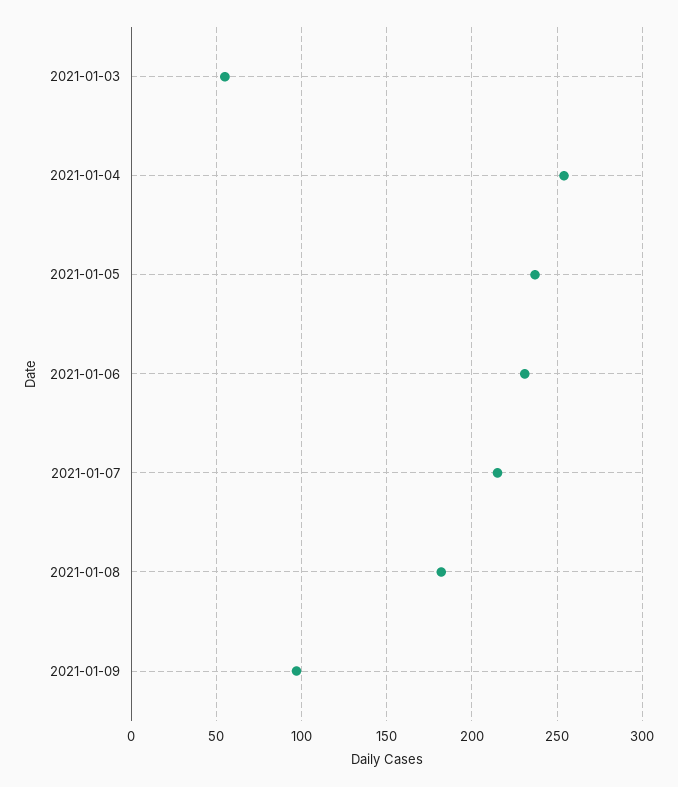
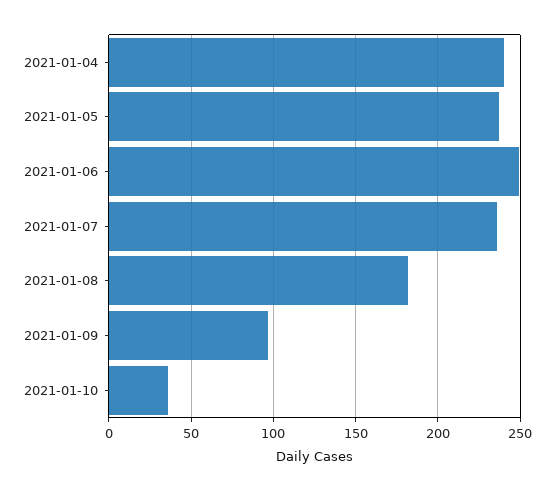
2021-01-03: 55 -> none
2021-01-04: 255 -> 240
2021-01-06: 230 -> 250
2021-01-07: 215 -> 235
2021-01-10: none -> 35

